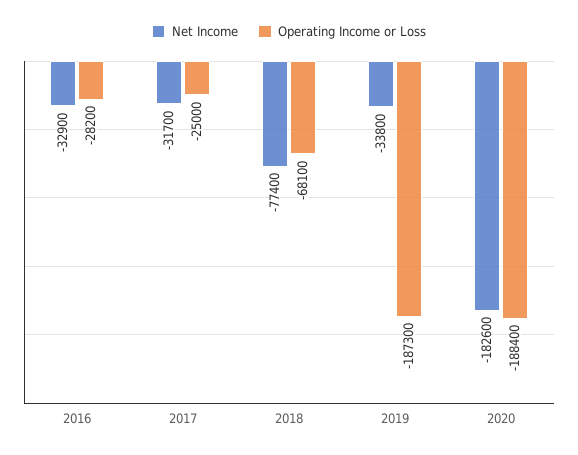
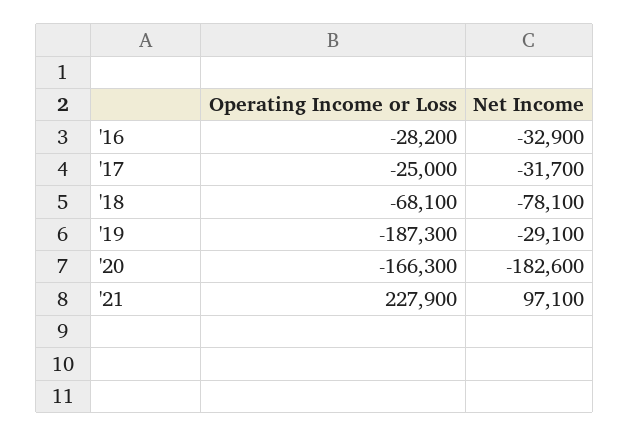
Net Income, 2018: -77400 -> -78100
Net Income, 2019: -33800 -> -29100
Operating Income or Loss, 2020: -188400 -> -166300
Operating Income or Loss, '21: none -> 227900
Net Income, '21: none -> 97100

